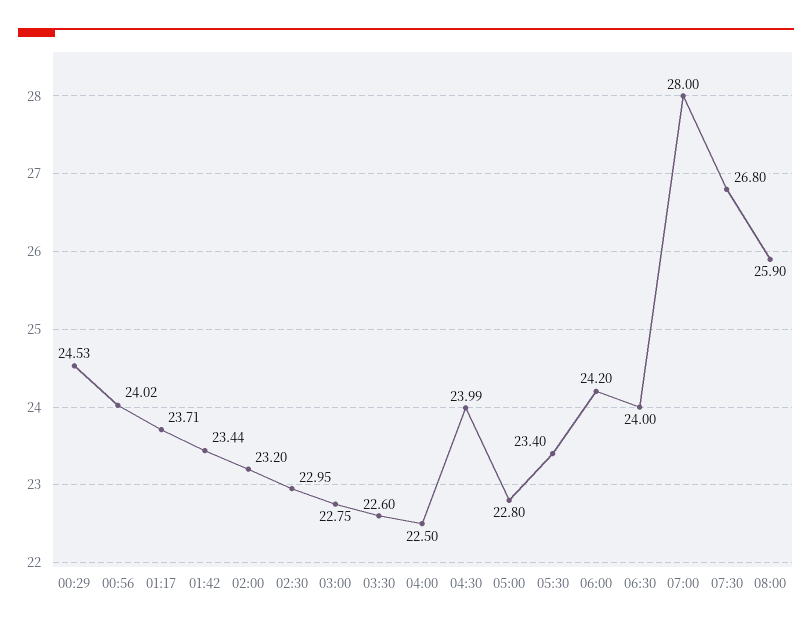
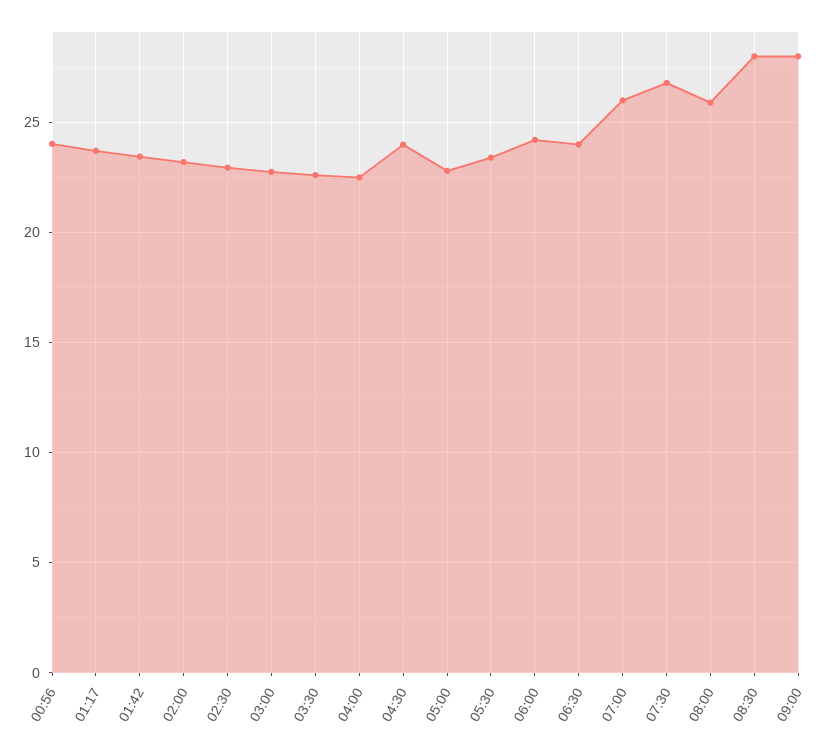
00:29: 24.53 -> none
07:00: 28 -> 26
08:30: none -> 28
09:00: none -> 28

